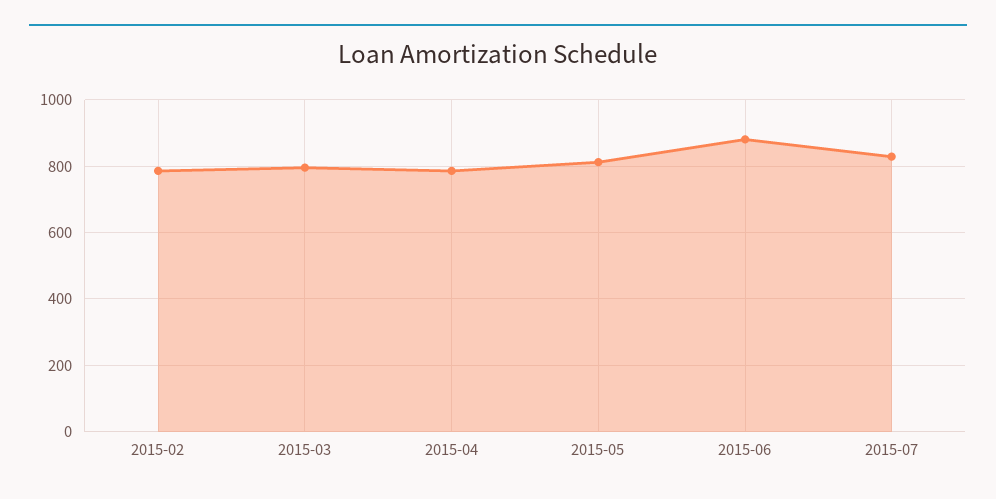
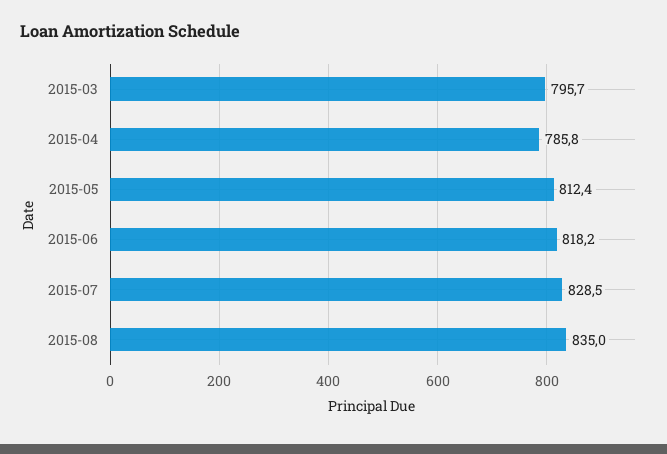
2015-02: 780 -> none
2015-06: 880 -> 818.2
2015-08: none -> 835

